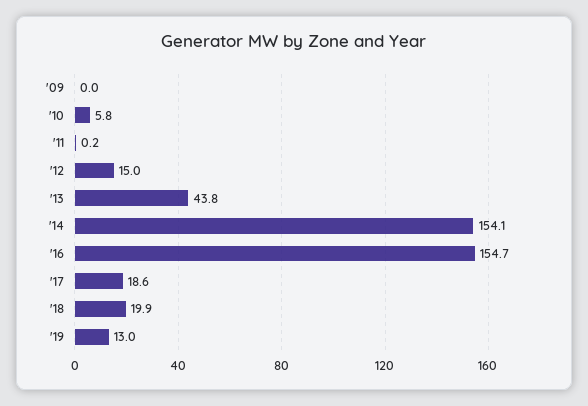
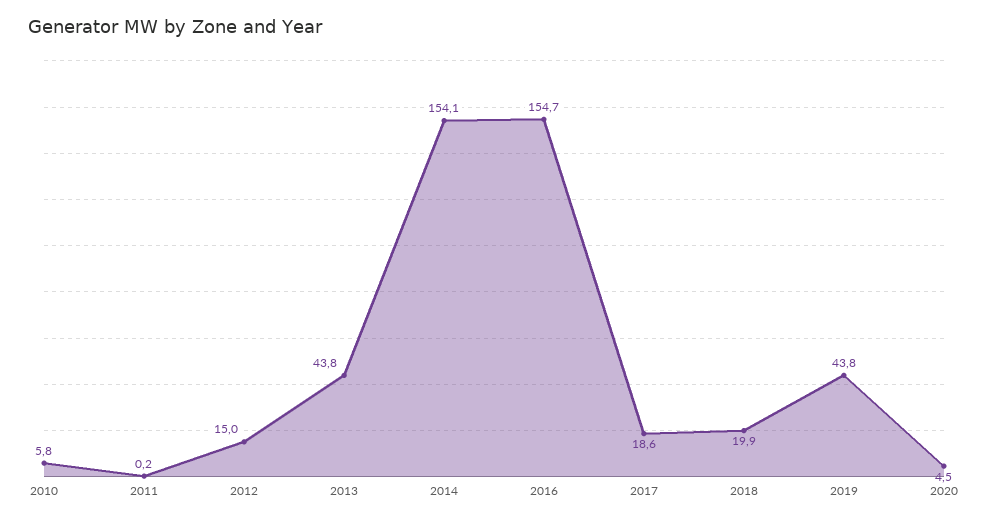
'09: 0 -> none
'19: 13 -> 43.8
2020: none -> 4.5

